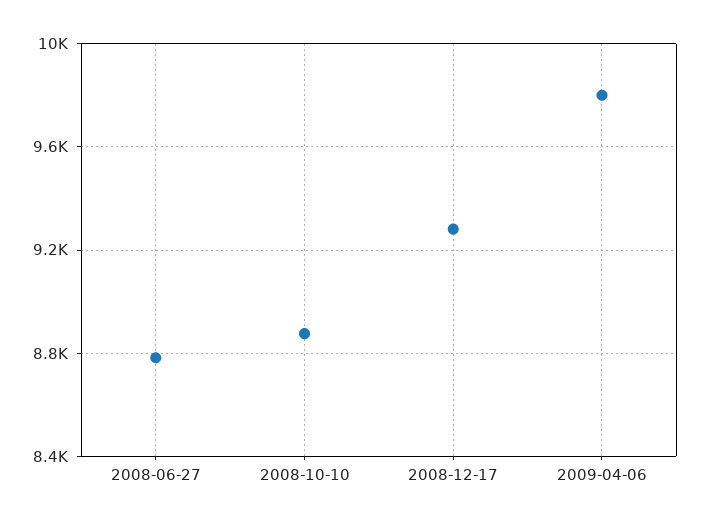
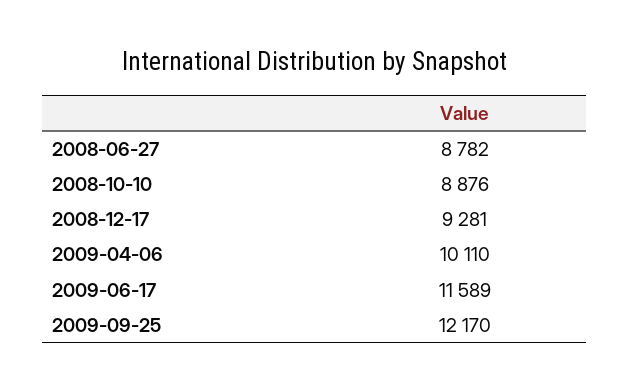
2009-04-06: 9800 -> 10110
2009-06-17: none -> 11589
2009-09-25: none -> 12170

